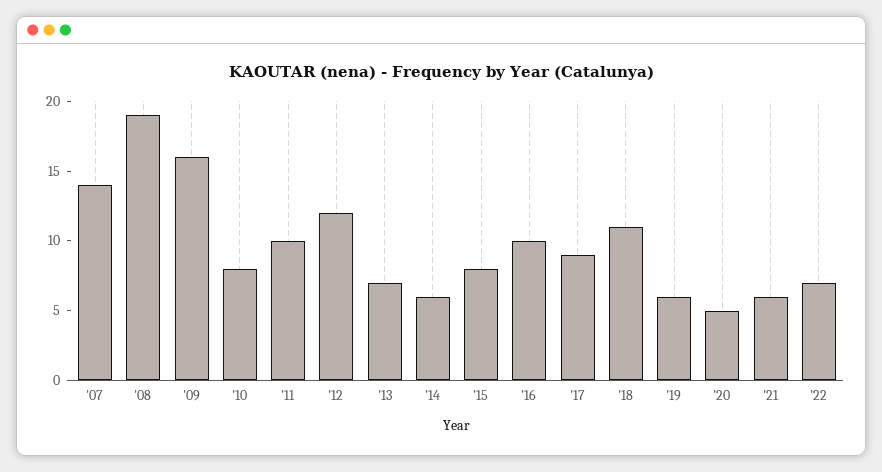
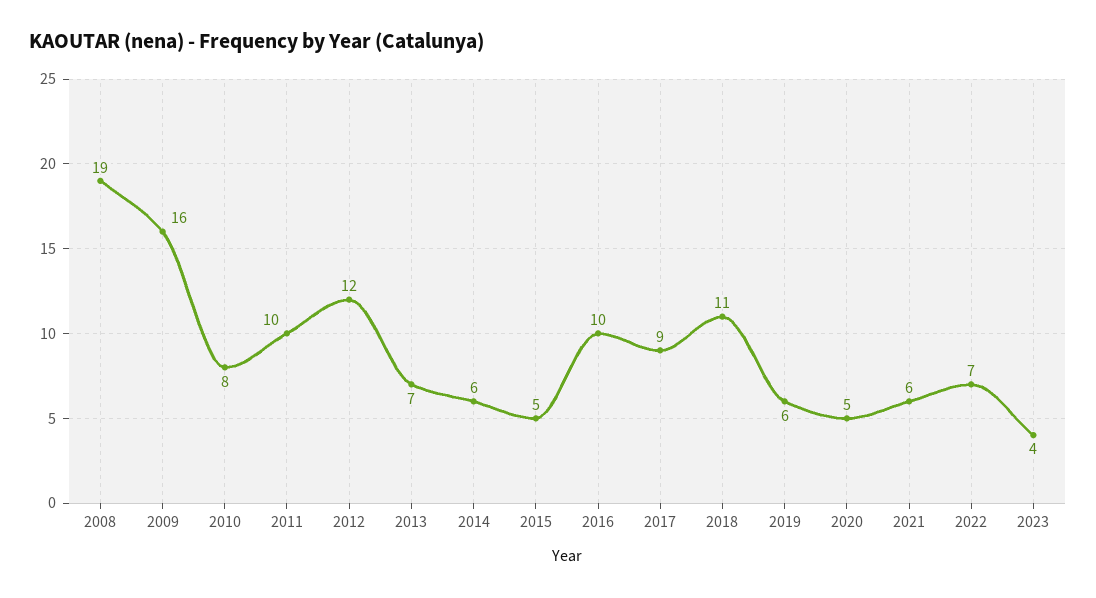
'07: 14 -> none
'15: 8 -> 5
2023: none -> 4

